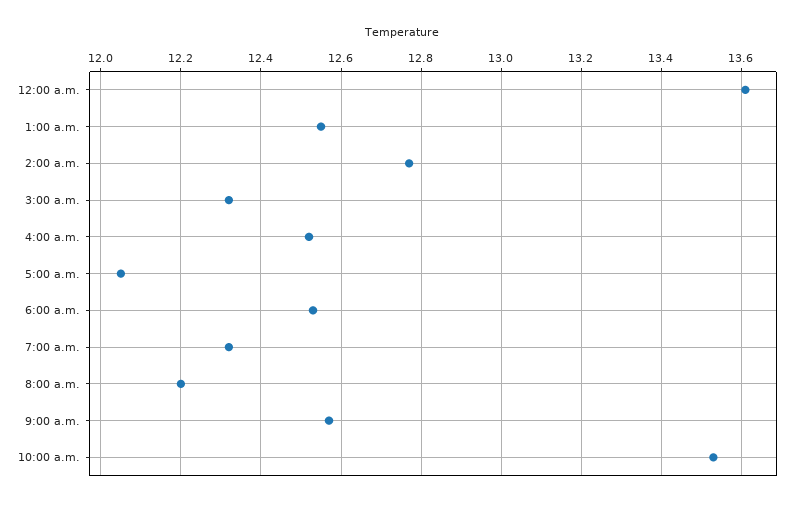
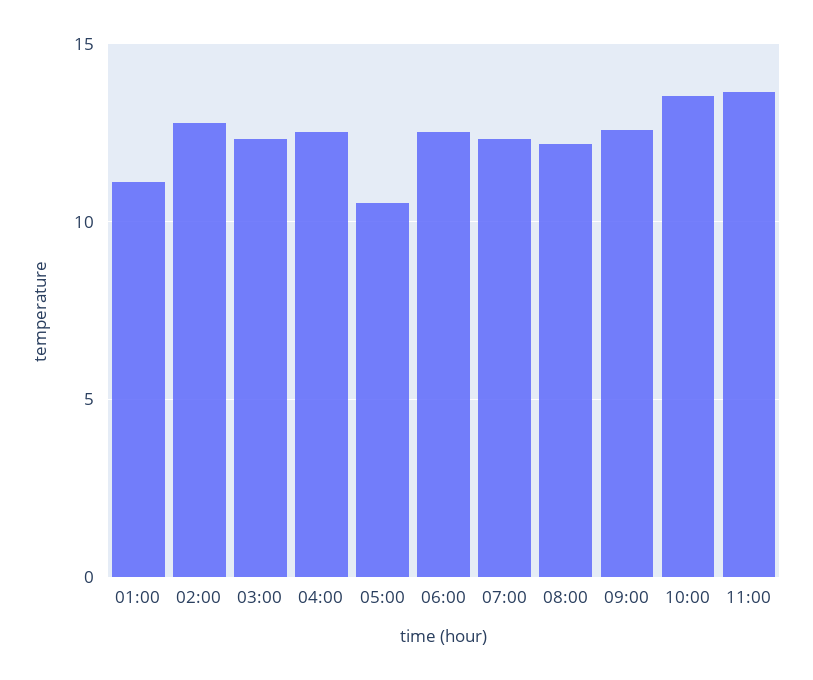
12:00 a.m.: 13.6 -> none
1:00 a.m.: 12.55 -> 11
5:00 a.m.: 12.05 -> 10.5
11:00: none -> 13.5

